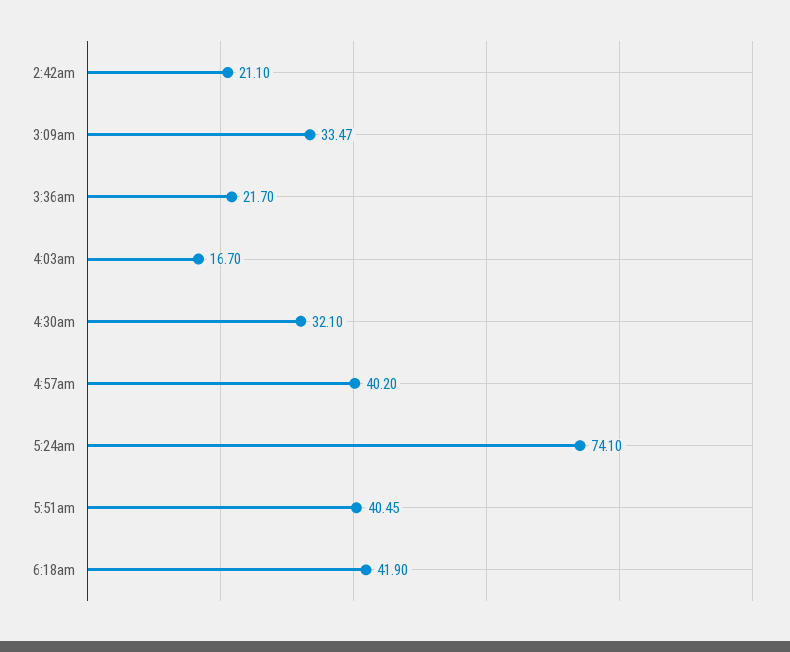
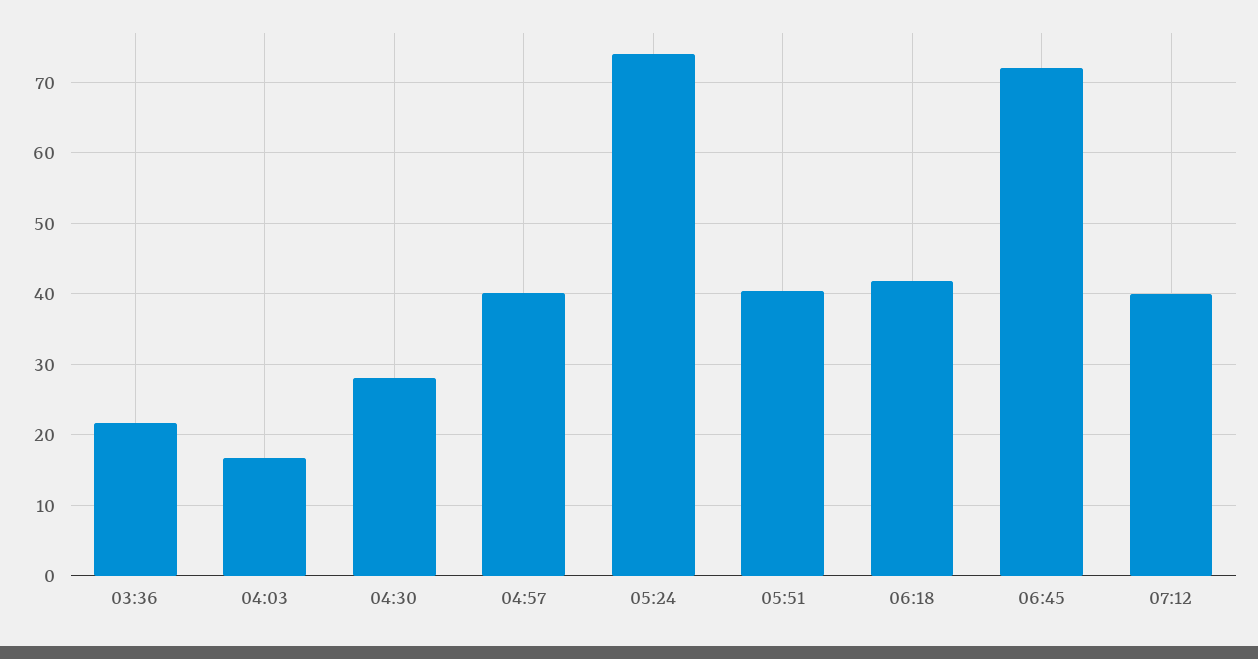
2:42am: 21.1 -> none
3:09am: 33.47 -> none
4:30am: 32.1 -> 28
06:45: none -> 72
07:12: none -> 40

